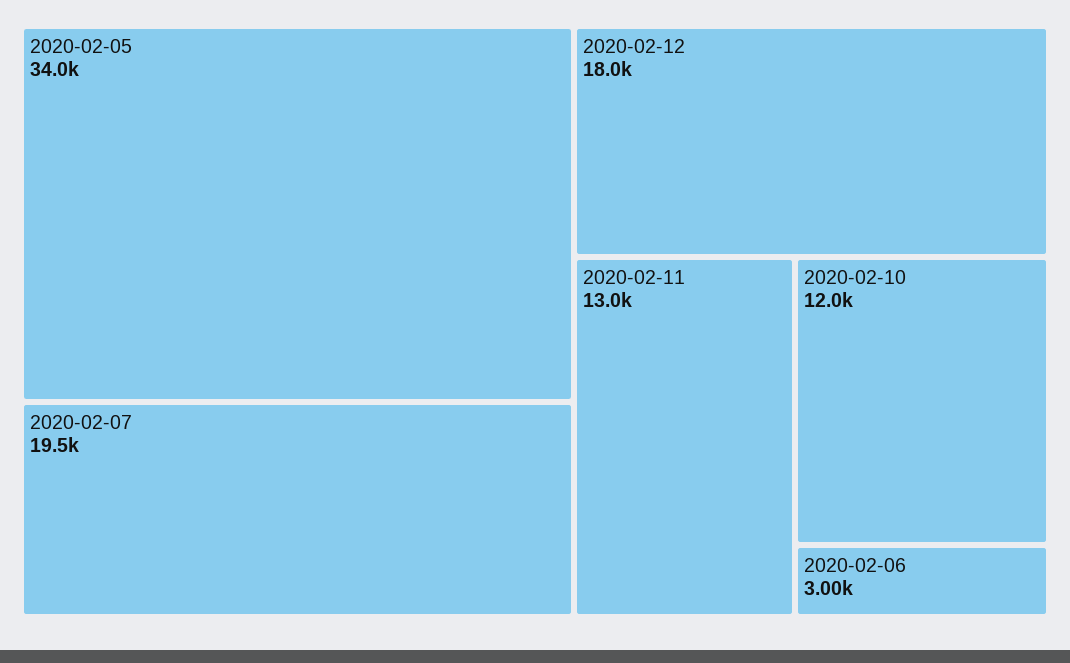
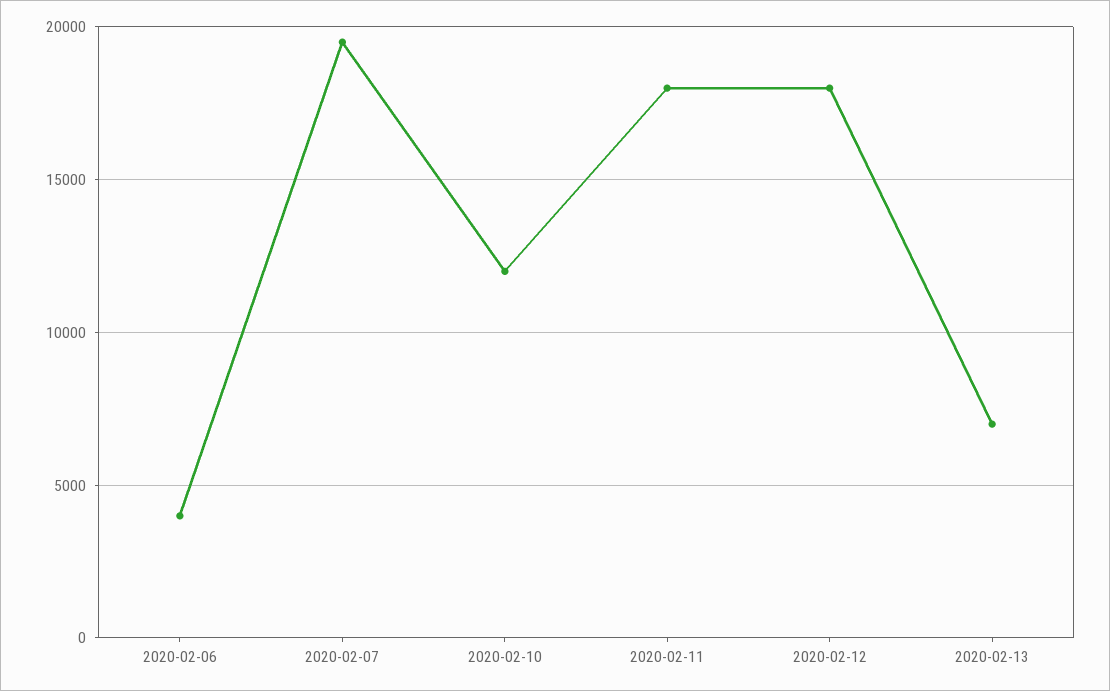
2020-02-05: 34000 -> none
2020-02-11: 13000 -> 18000
2020-02-06: 3000 -> 4000
2020-02-13: none -> 7000

